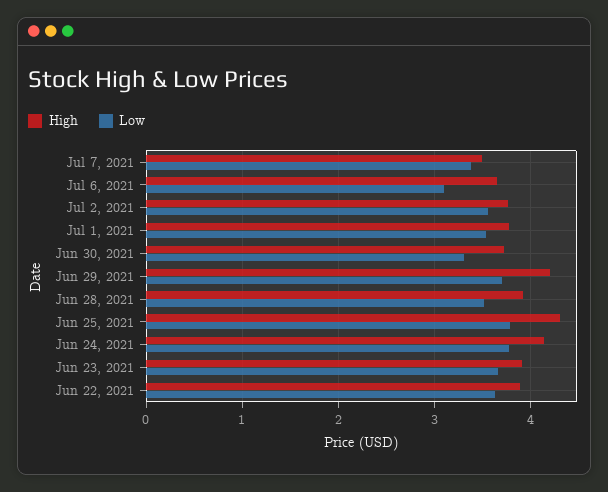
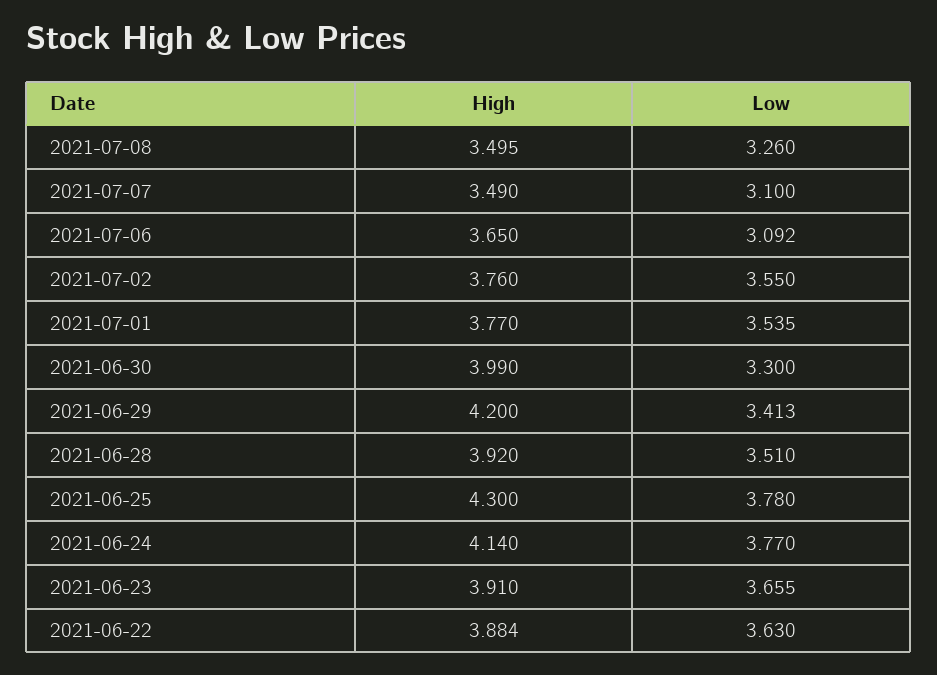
Low, Jul 7, 2021: 3.4 -> 3.1
High, Jun 30, 2021: 3.7 -> 3.99
Low, Jun 29, 2021: 3.7 -> 3.413
High, 2021-07-08: none -> 3.495
Low, 2021-07-08: none -> 3.26

